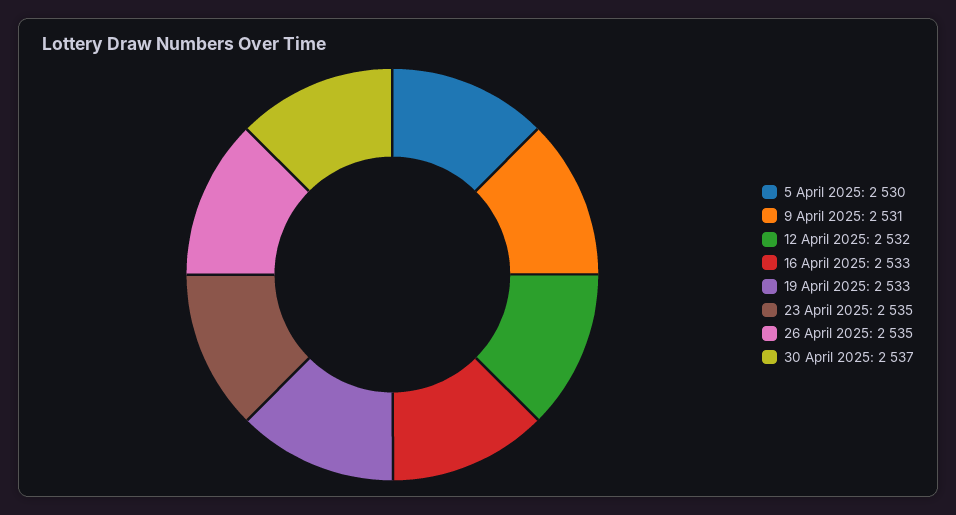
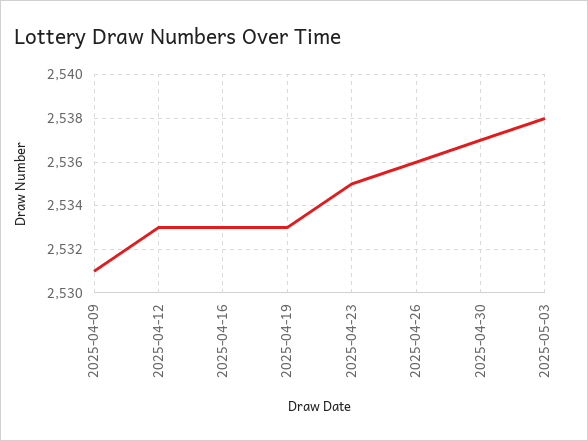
5 April 2025: 2530 -> none
12 April 2025: 2532 -> 2533
26 April 2025: 2535 -> 2536
2025-05-03: none -> 2538

